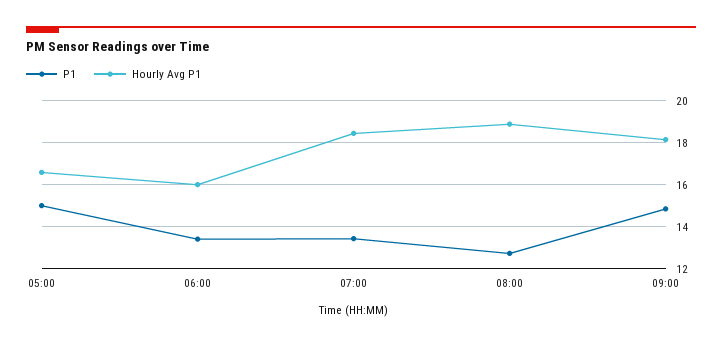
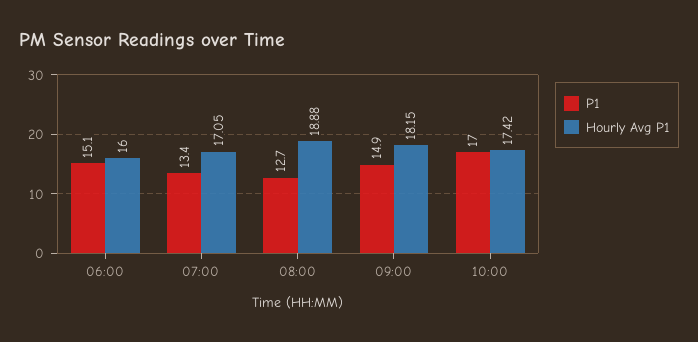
P1, 05:00: 15 -> none
Hourly Avg P1, 05:00: 16.5 -> none
P1, 06:00: 13.5 -> 15.1
Hourly Avg P1, 07:00: 18.5 -> 17.05
P1, 10:00: none -> 17
Hourly Avg P1, 10:00: none -> 17.42

